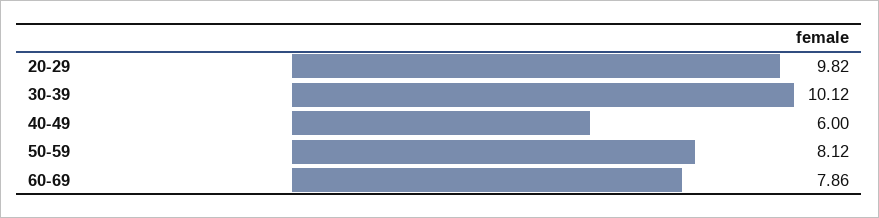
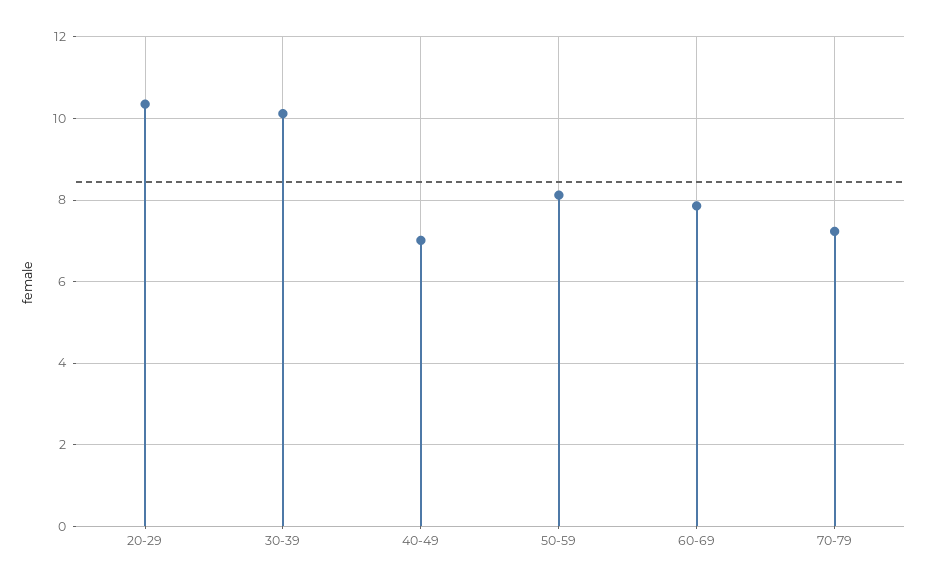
20-29: 9.82 -> 10.4
40-49: 6 -> 7
70-79: none -> 7.2

